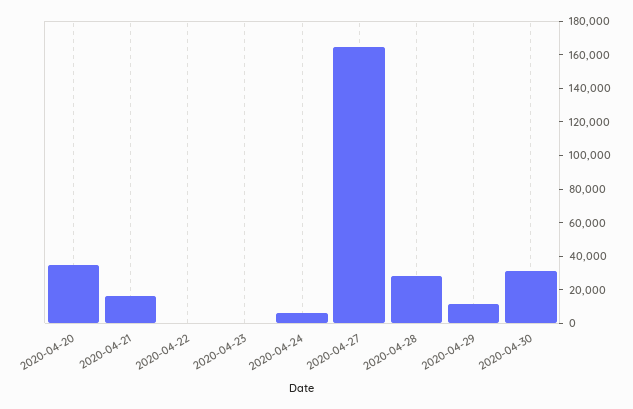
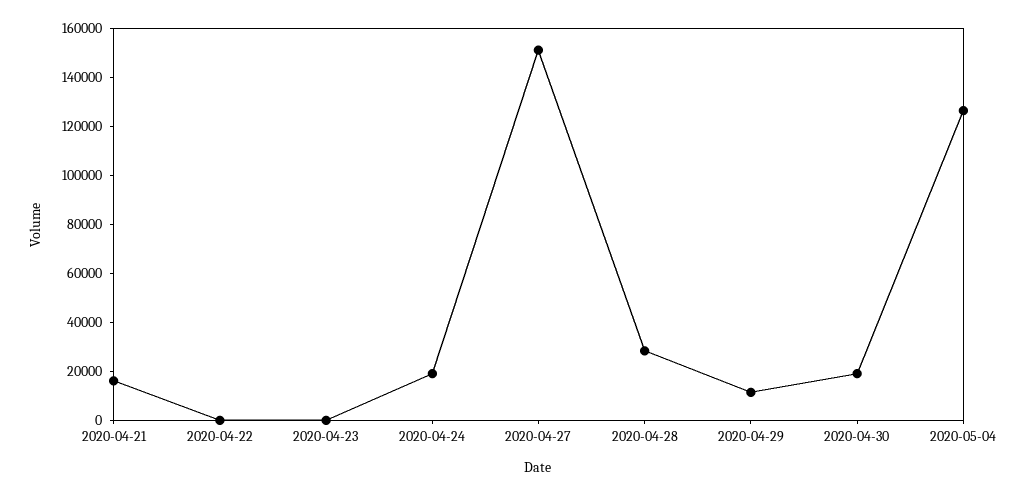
2020-04-20: 35000 -> none
2020-04-24: 5000 -> 20000
2020-04-27: 165000 -> 150000
2020-04-30: 30000 -> 20000
2020-05-04: none -> 125000

